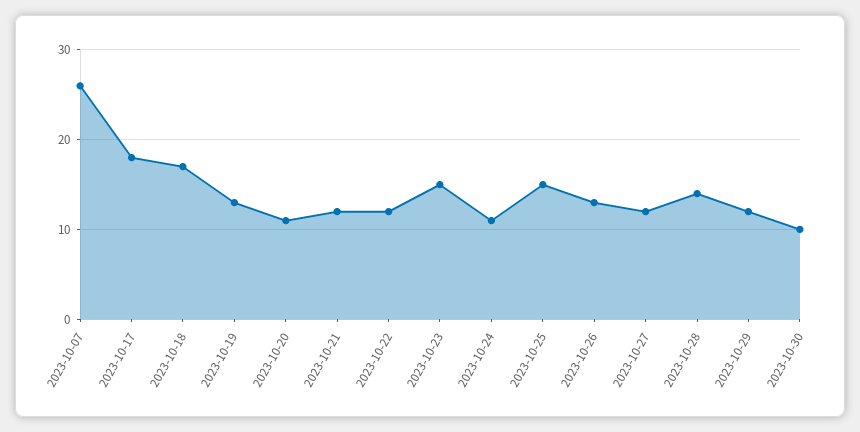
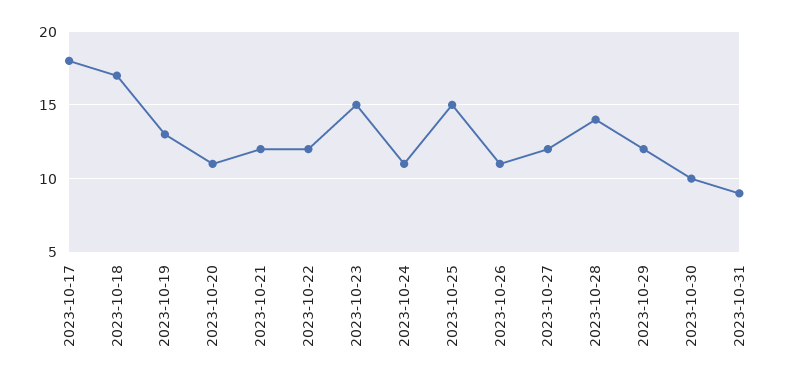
2023-10-07: 26 -> none
2023-10-26: 13 -> 11
2023-10-31: none -> 9

